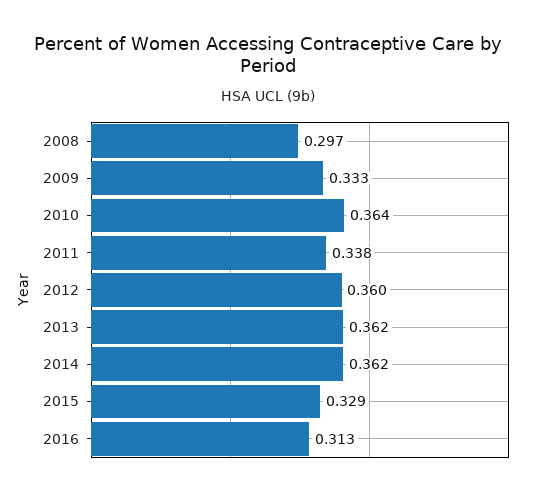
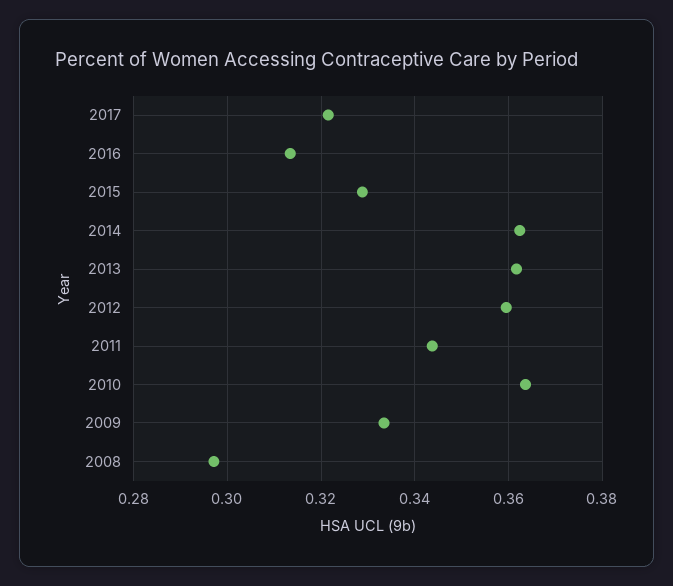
2011: 0.338 -> 0.344
2017: none -> 0.322

